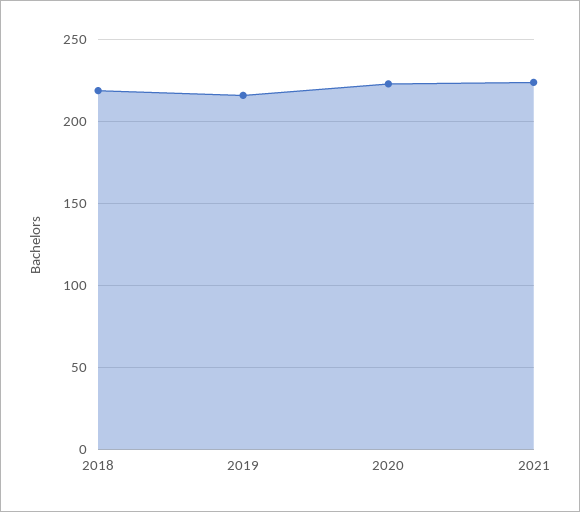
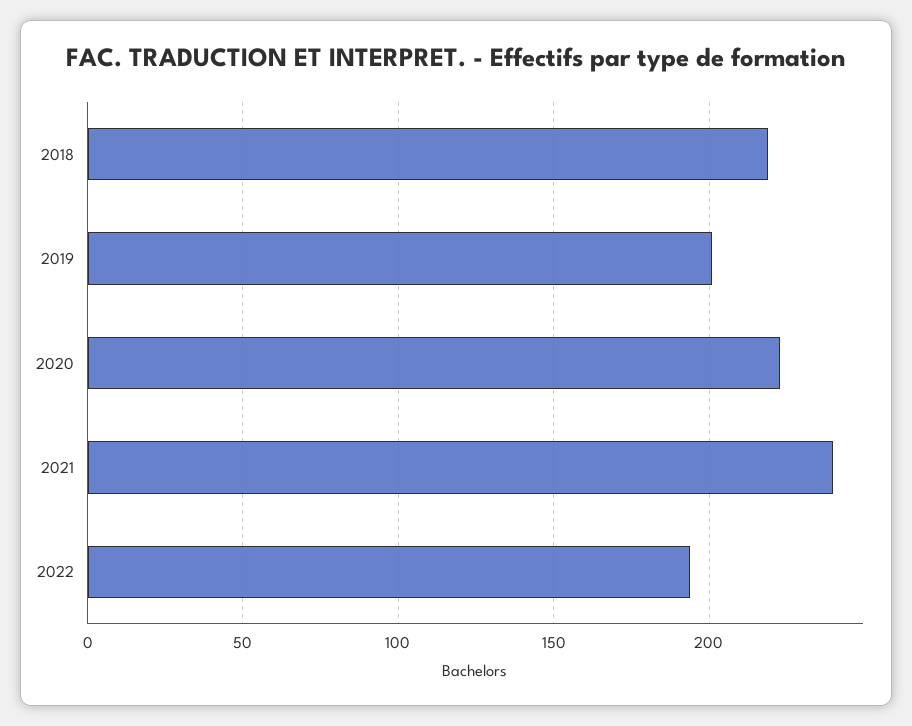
2019: 215 -> 200
2021: 225 -> 240
2022: none -> 195

